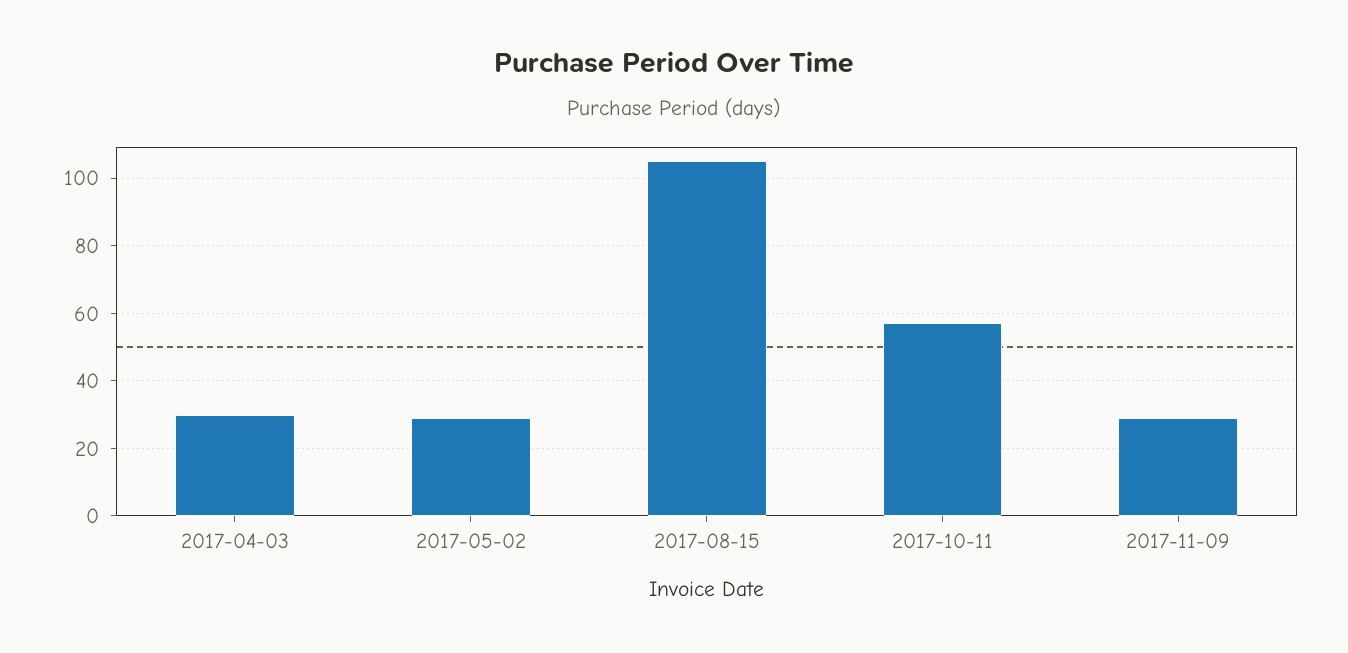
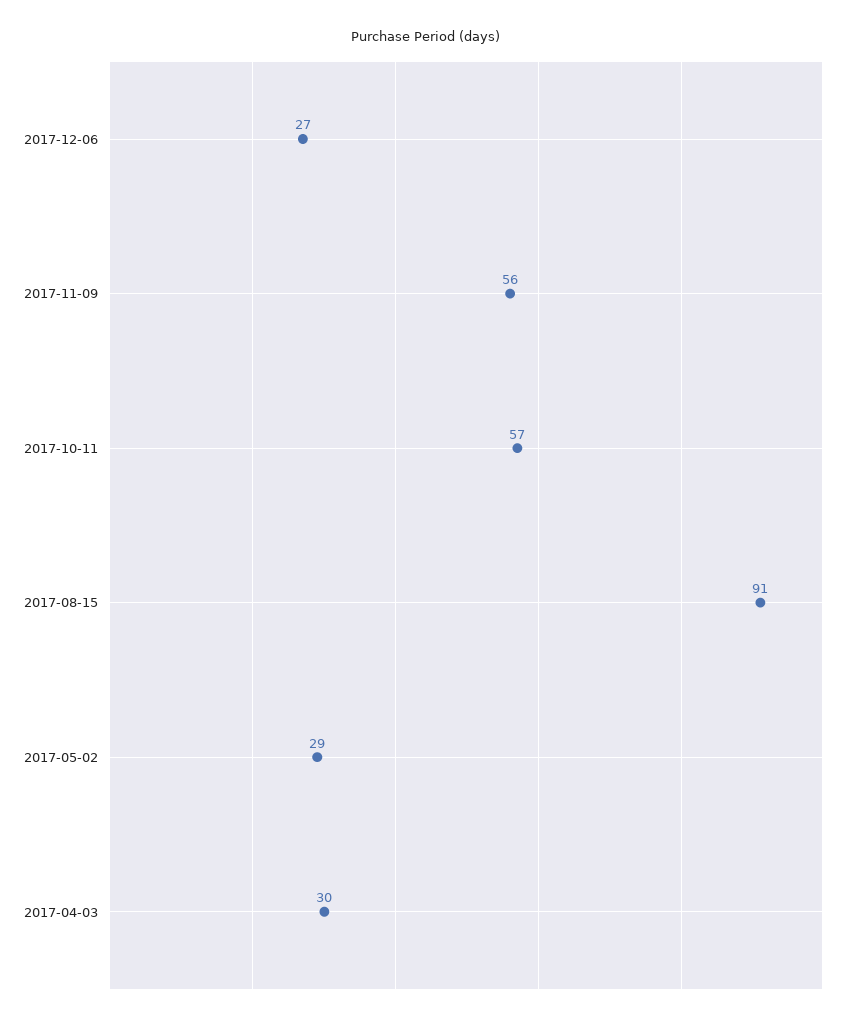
2017-08-15: 105 -> 91
2017-11-09: 30 -> 56
2017-12-06: none -> 27

